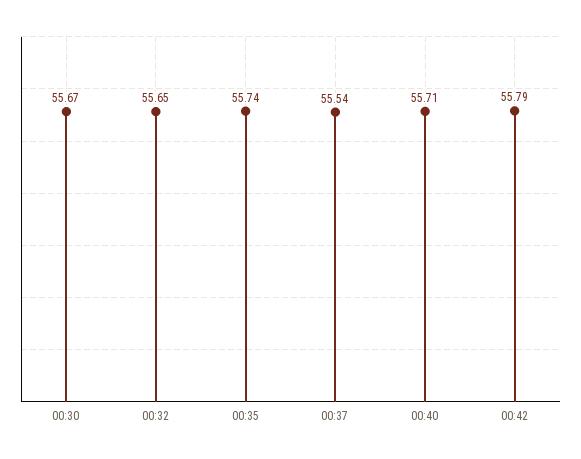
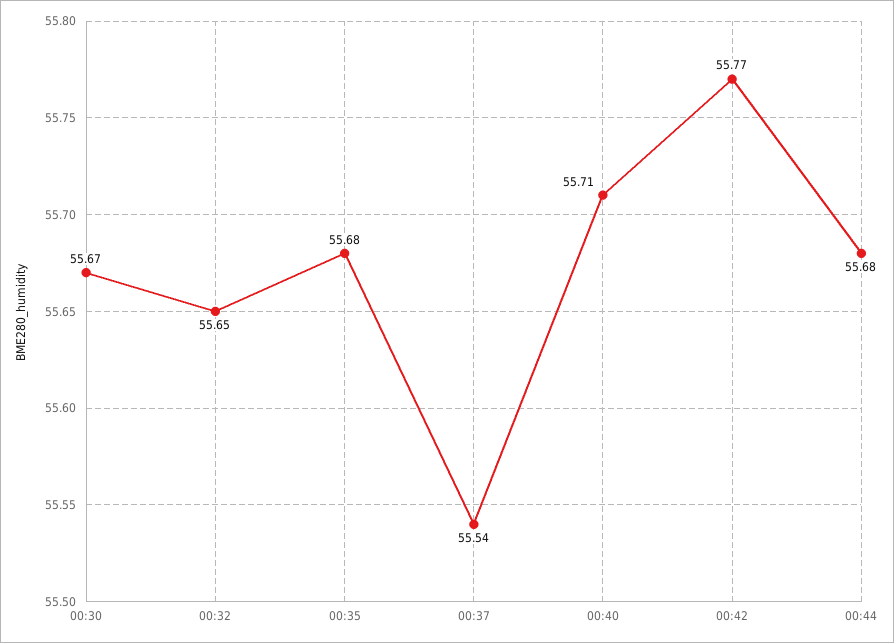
00:35: 55.74 -> 55.68
00:42: 55.79 -> 55.77
00:44: none -> 55.68

